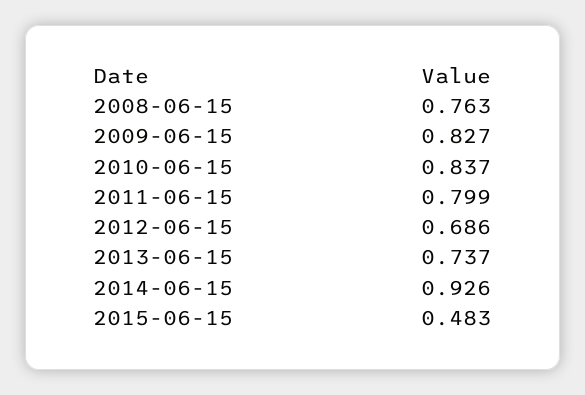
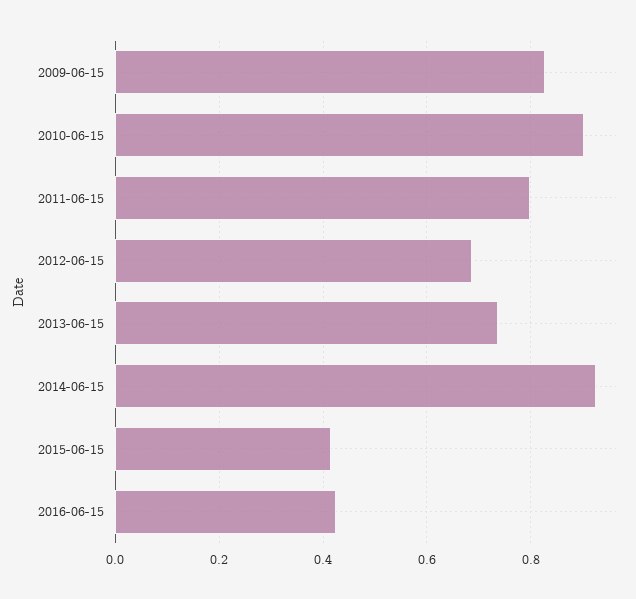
2008-06-15: 0.763 -> none
2010-06-15: 0.837 -> 0.9
2015-06-15: 0.483 -> 0.42
2016-06-15: none -> 0.42

